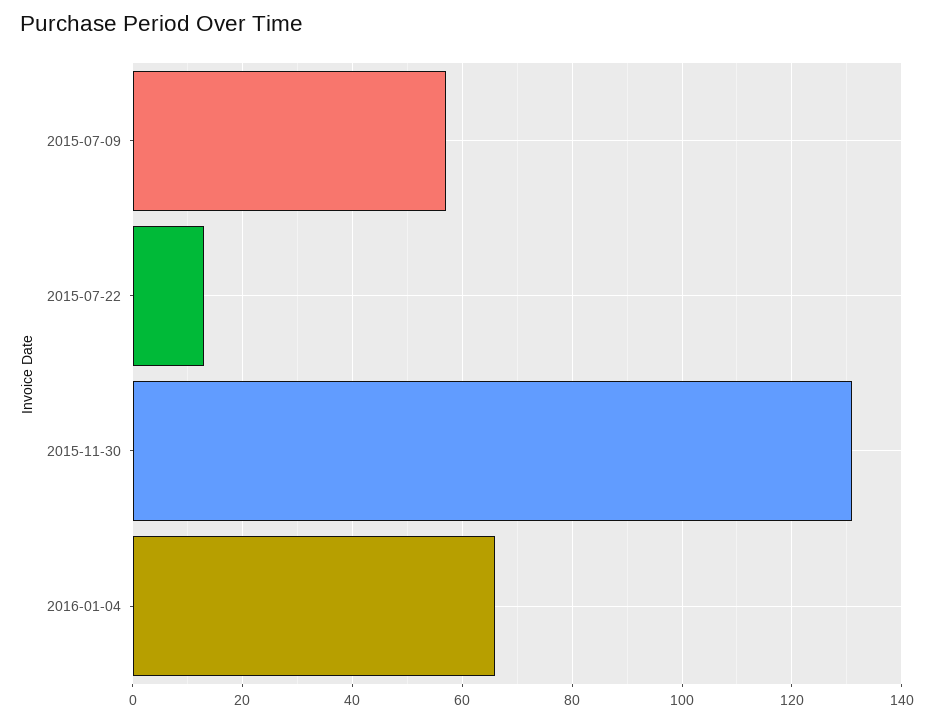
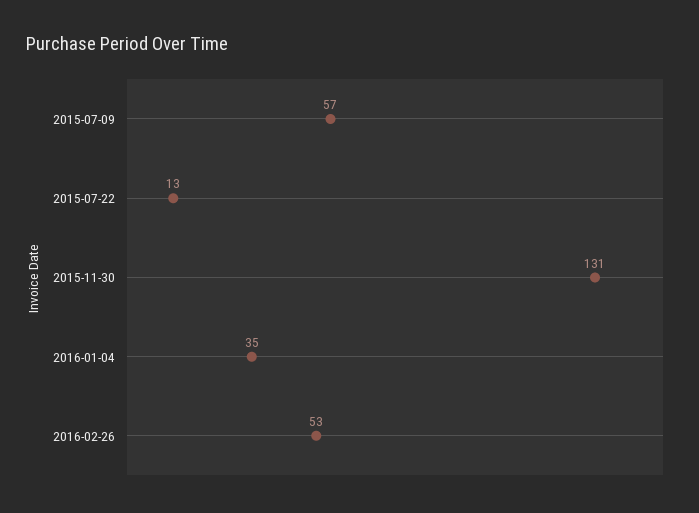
2016-01-04: 65 -> 35
2016-02-26: none -> 53

